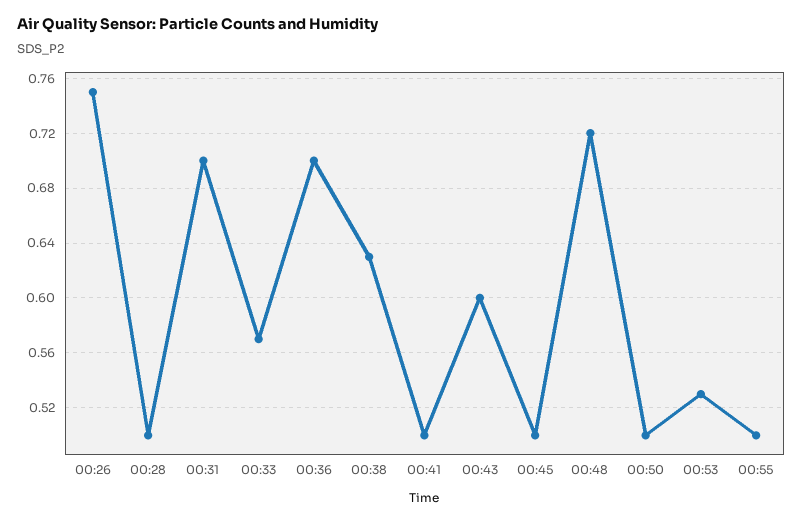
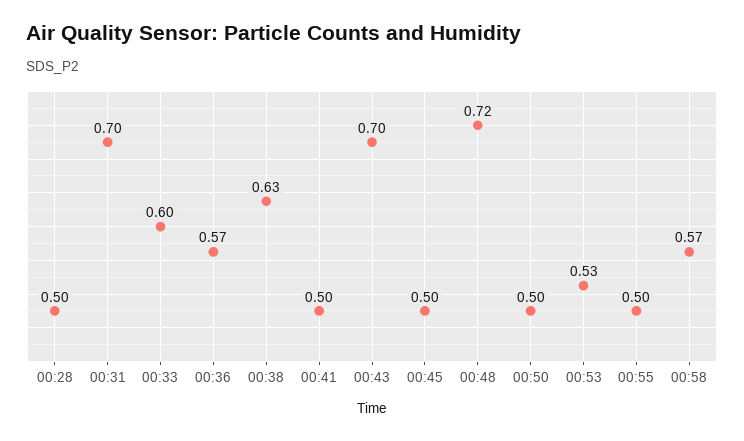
00:26: 0.75 -> none
00:33: 0.57 -> 0.6
00:36: 0.7 -> 0.57
00:43: 0.6 -> 0.7
00:58: none -> 0.57

